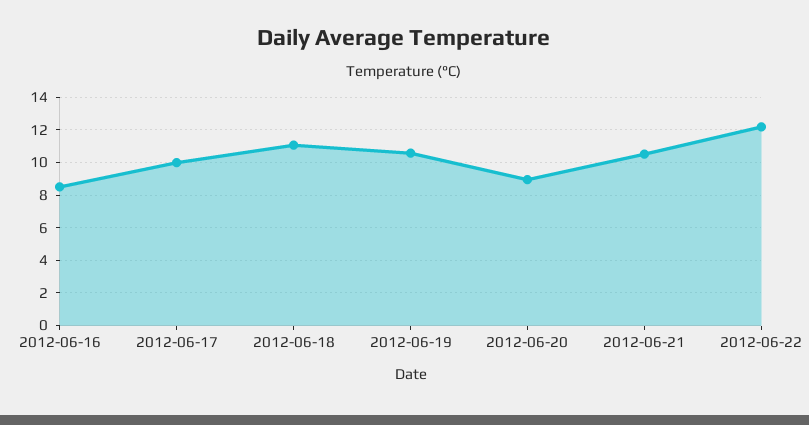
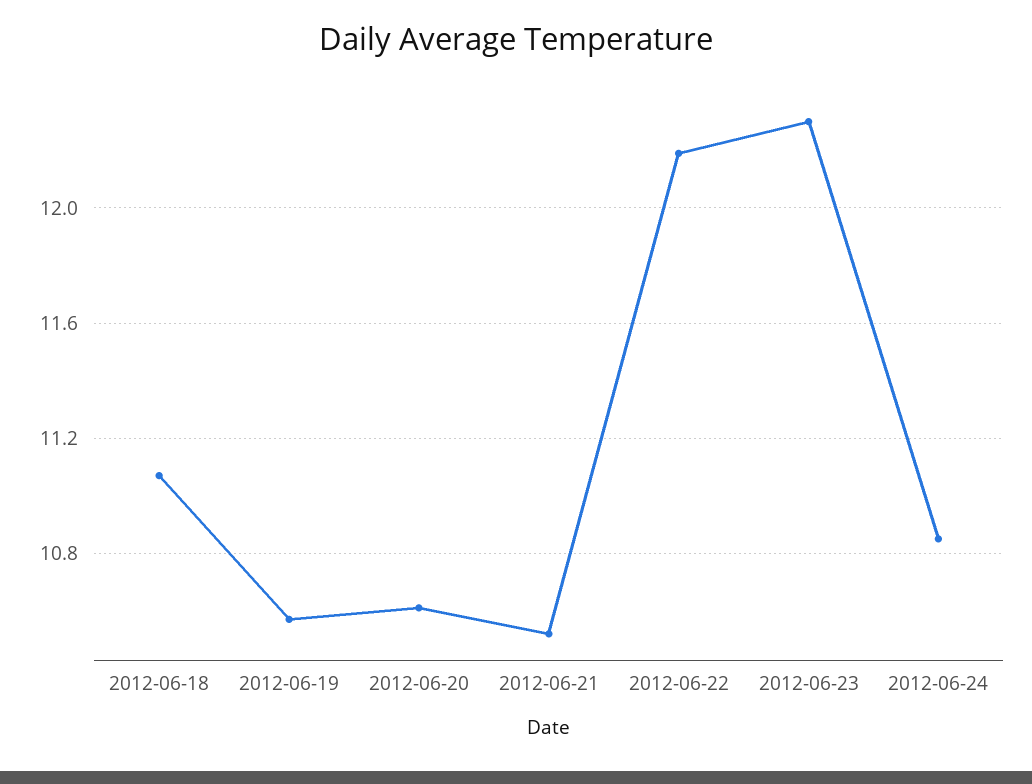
2012-06-16: 8.5 -> none
2012-06-17: 10 -> none
2012-06-20: 9 -> 10.6
2012-06-23: none -> 12.3
2012-06-24: none -> 10.85

